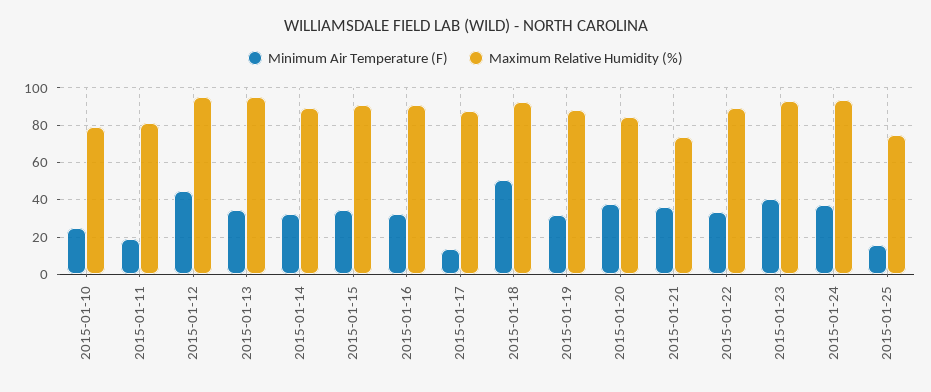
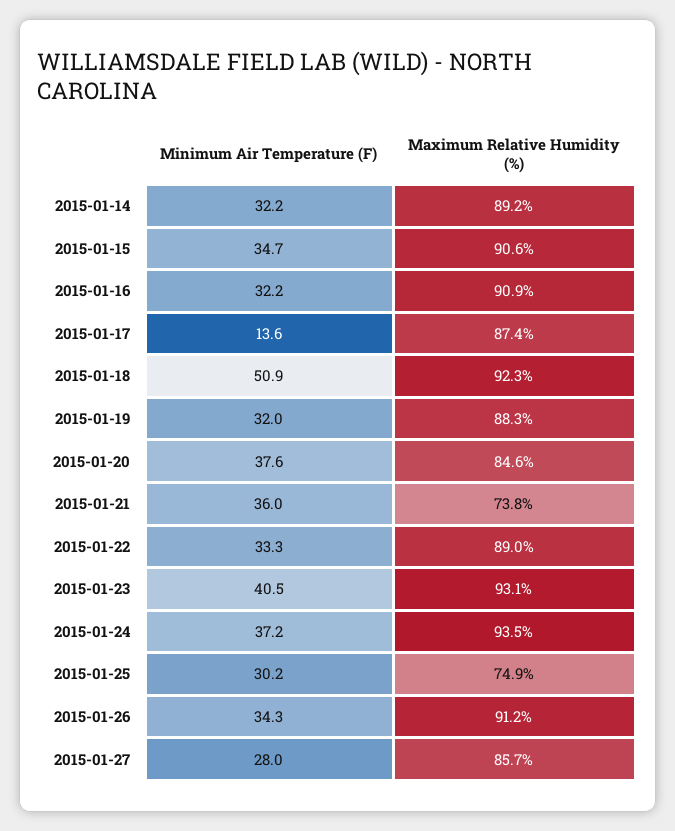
Minimum Air Temperature (F), 2015-01-10: 25 -> none
Maximum Relative Humidity (%), 2015-01-10: 80 -> none
Minimum Air Temperature (F), 2015-01-11: 20 -> none
Maximum Relative Humidity (%), 2015-01-11: 80 -> none
Minimum Air Temperature (F), 2015-01-12: 45 -> none
Maximum Relative Humidity (%), 2015-01-12: 95 -> none
Minimum Air Temperature (F), 2015-01-13: 35 -> none
Maximum Relative Humidity (%), 2015-01-13: 95 -> none
Minimum Air Temperature (F), 2015-01-25: 15 -> 30.2
Minimum Air Temperature (F), 2015-01-26: none -> 34.3
Maximum Relative Humidity (%), 2015-01-26: none -> 91.2
Minimum Air Temperature (F), 2015-01-27: none -> 28
Maximum Relative Humidity (%), 2015-01-27: none -> 85.7

